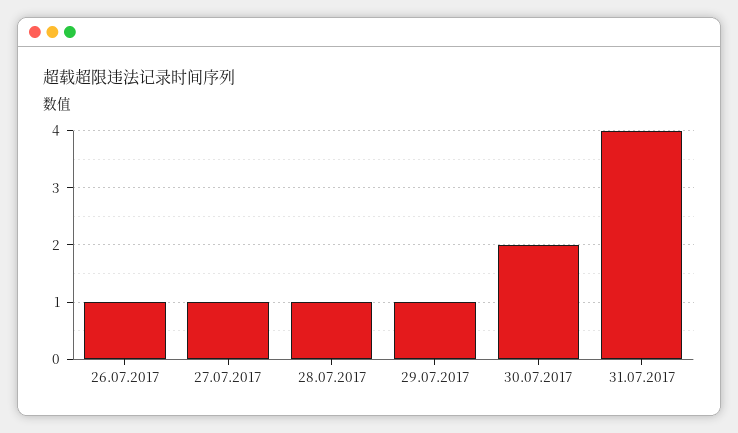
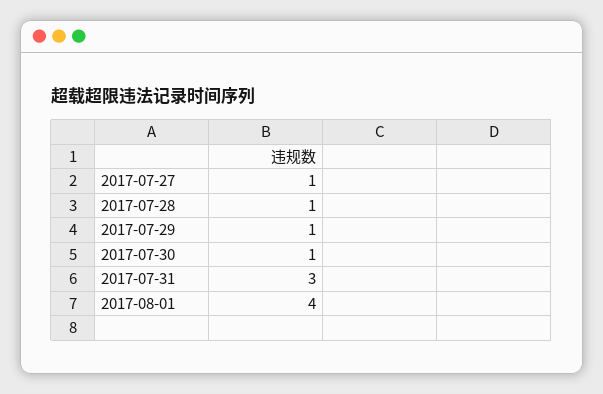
26.07.2017: 1 -> none
30.07.2017: 2 -> 1
31.07.2017: 4 -> 3
2017-08-01: none -> 4

